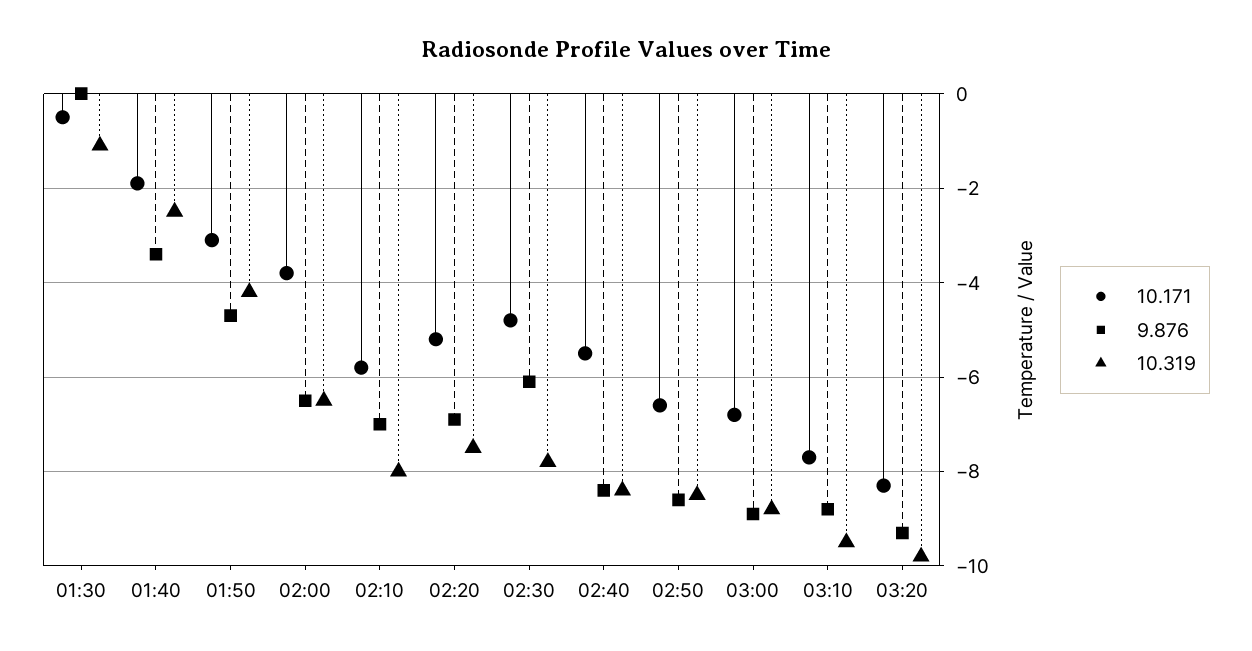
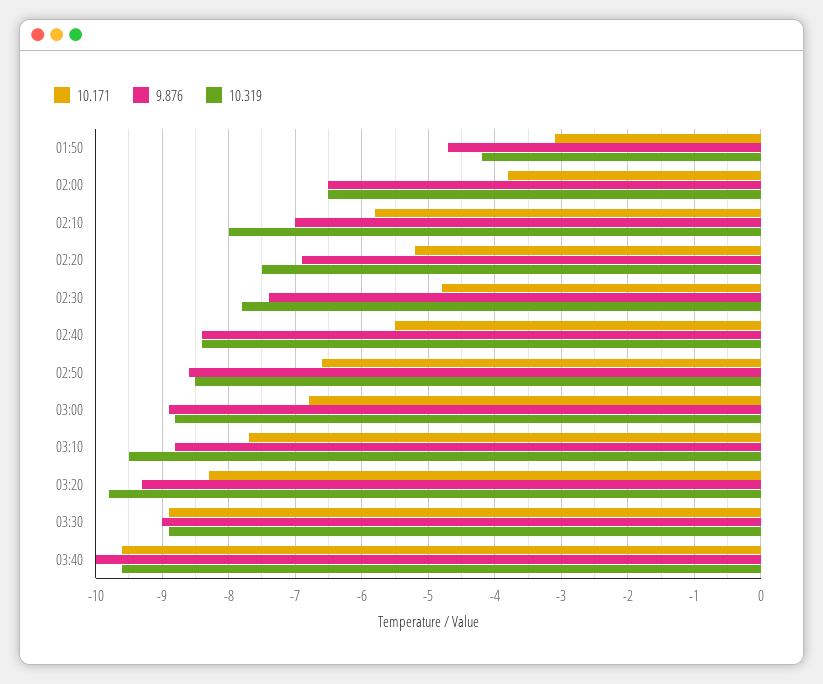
10.171, 01:30: -0.5 -> none
9.876, 01:30: 0 -> none
10.319, 01:30: -1 -> none
10.171, 01:40: -2 -> none
9.876, 01:40: -3.5 -> none
10.319, 01:40: -2.5 -> none
9.876, 02:30: -6 -> -7.4
10.171, 03:30: none -> -8.9
9.876, 03:30: none -> -9
10.319, 03:30: none -> -8.9
10.171, 03:40: none -> -9.6
9.876, 03:40: none -> -10
10.319, 03:40: none -> -9.6

